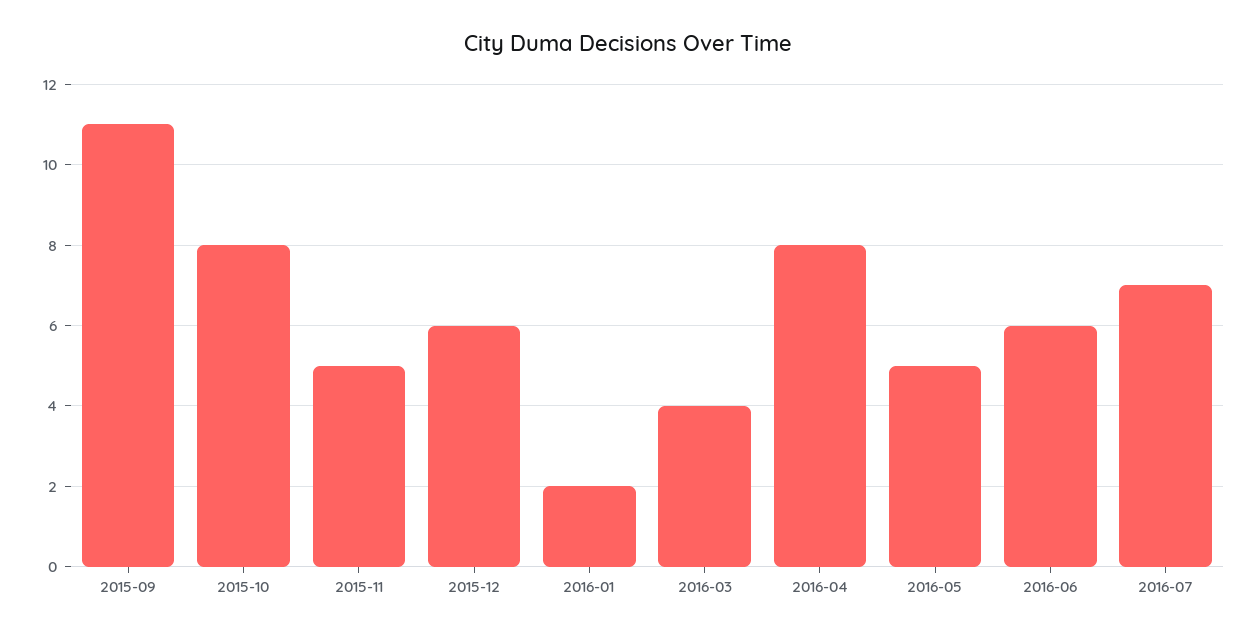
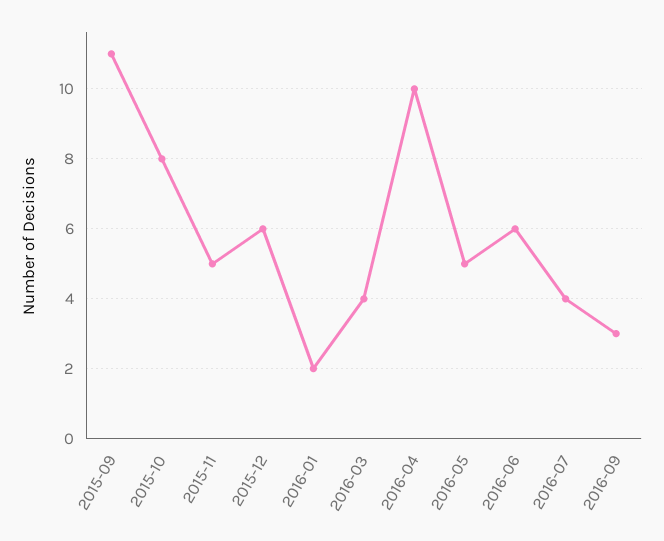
2016-04: 8 -> 10
2016-07: 7 -> 4
2016-09: none -> 3

